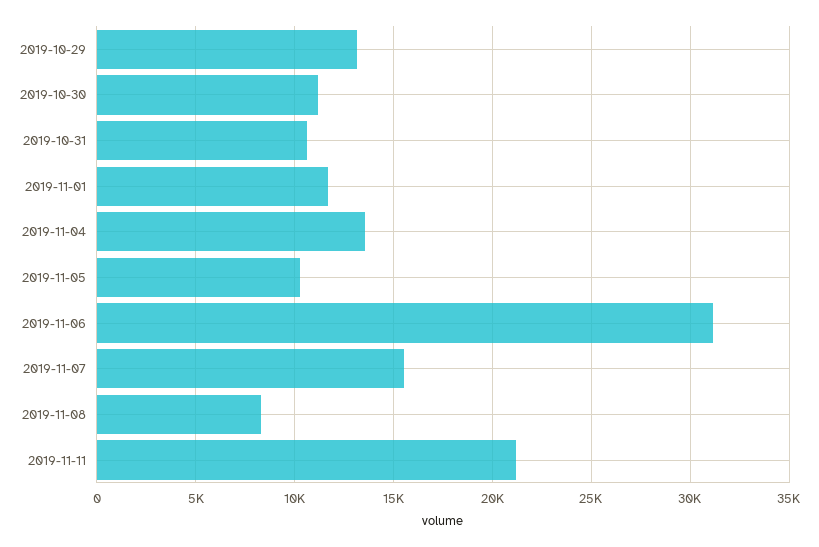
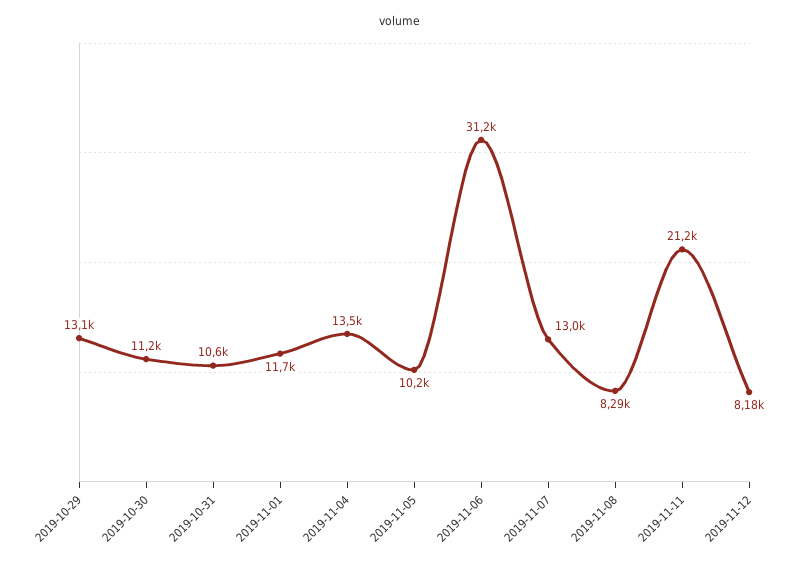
2019-11-07: 15500 -> 13000
2019-11-12: none -> 8180

